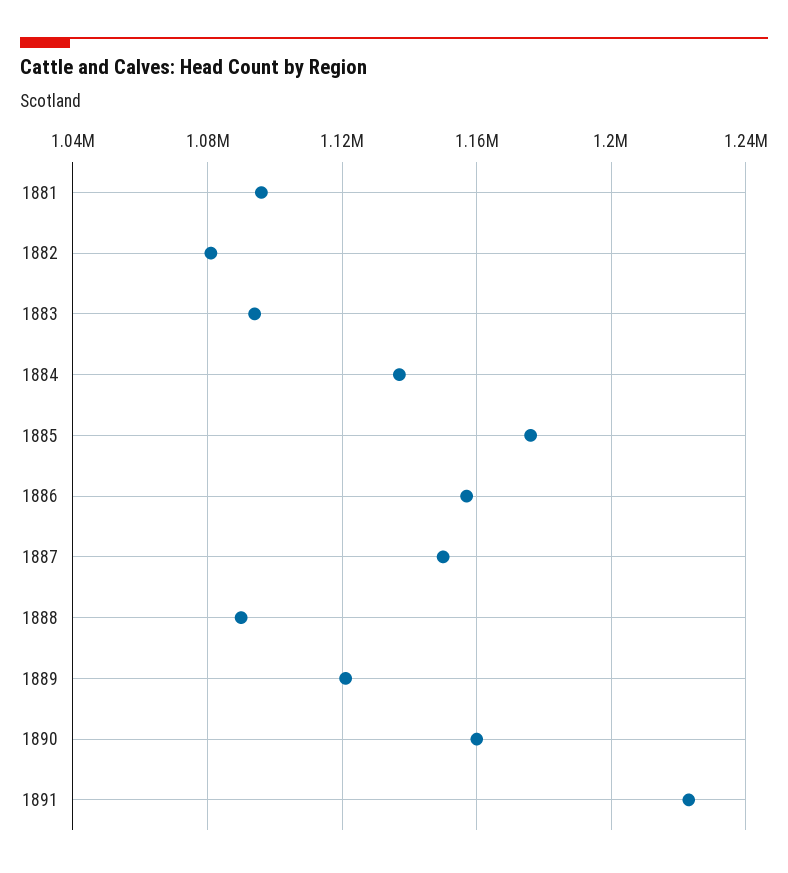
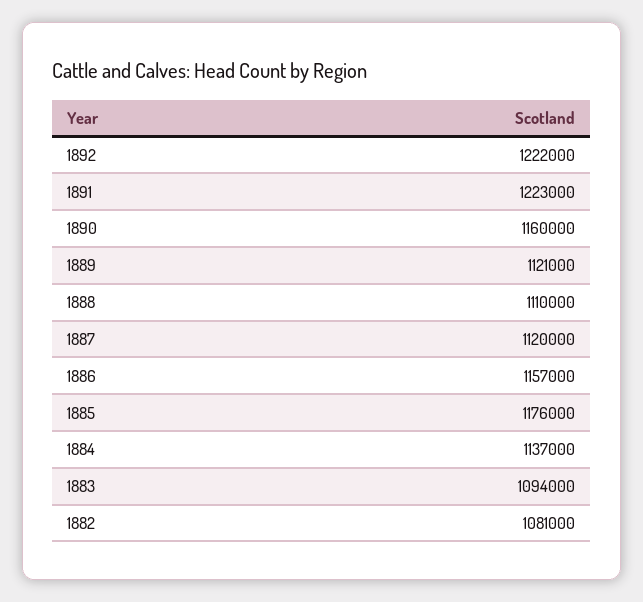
1881: 1095000 -> none
1887: 1150000 -> 1120000
1888: 1090000 -> 1110000
1892: none -> 1222000

